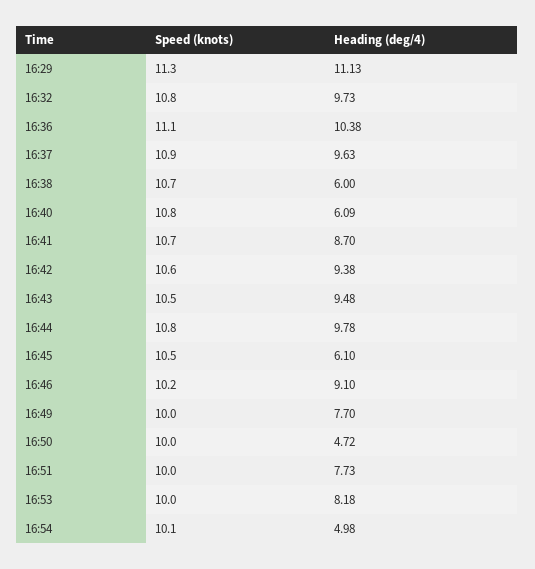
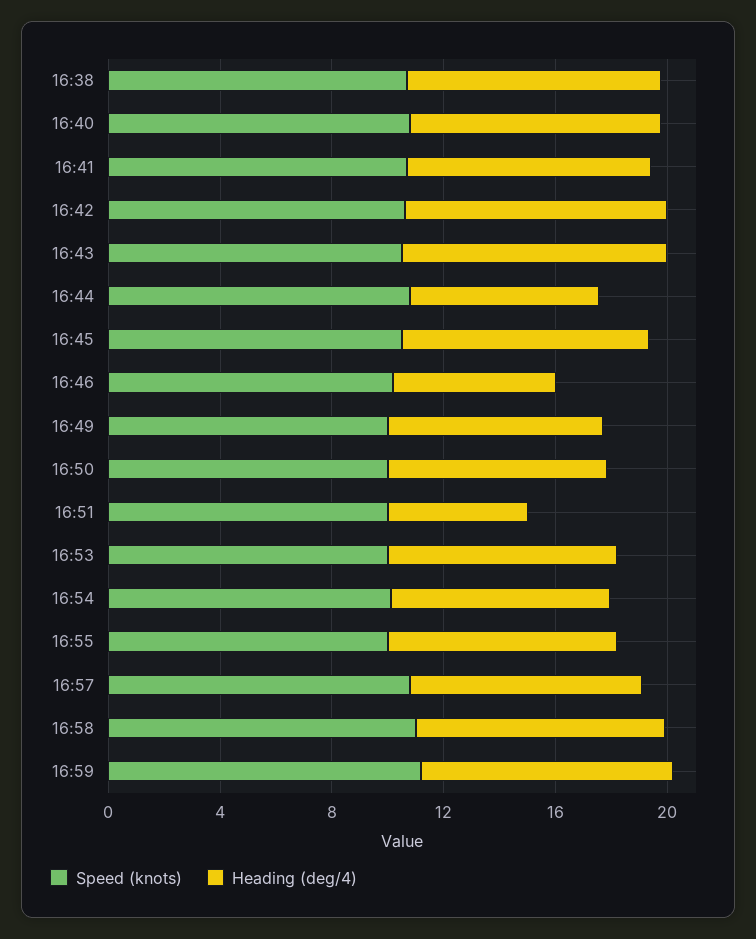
Speed (knots), 16:29: 11.3 -> none
Heading (deg/4), 16:29: 11.13 -> none
Speed (knots), 16:32: 10.8 -> none
Heading (deg/4), 16:32: 9.73 -> none
Speed (knots), 16:36: 11.1 -> none
Heading (deg/4), 16:36: 10.38 -> none
Speed (knots), 16:37: 10.9 -> none
Heading (deg/4), 16:37: 9.63 -> none
Heading (deg/4), 16:38: 6 -> 9
Heading (deg/4), 16:40: 6.09 -> 9
Heading (deg/4), 16:44: 9.78 -> 7
Heading (deg/4), 16:45: 6.1 -> 9
Heading (deg/4), 16:46: 9.1 -> 6
Heading (deg/4), 16:50: 4.72 -> 8
Heading (deg/4), 16:51: 7.73 -> 5
Heading (deg/4), 16:54: 4.98 -> 8
Speed (knots), 16:55: none -> 10
Heading (deg/4), 16:55: none -> 8
Speed (knots), 16:57: none -> 11
Heading (deg/4), 16:57: none -> 8
Speed (knots), 16:58: none -> 11
Heading (deg/4), 16:58: none -> 9
Speed (knots), 16:59: none -> 11
Heading (deg/4), 16:59: none -> 9

